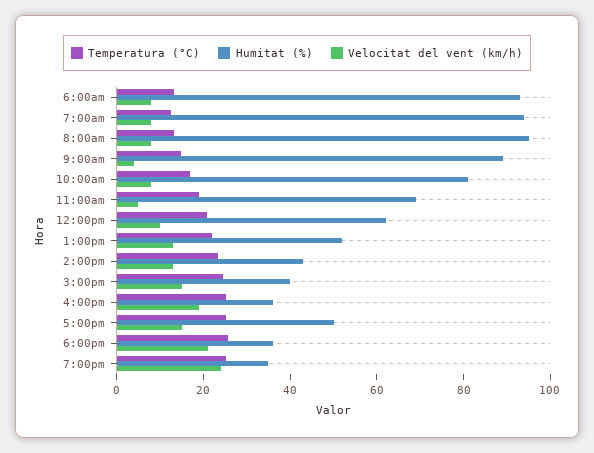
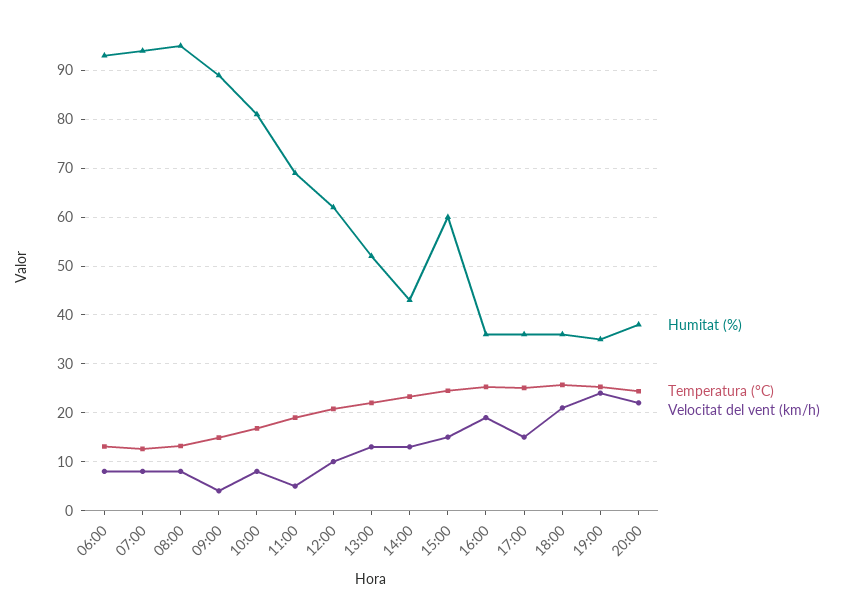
Humitat (%), 3:00pm: 40 -> 60
Humitat (%), 5:00pm: 50 -> 36
Humitat (%), 20:00: none -> 38
Temperatura (°C), 20:00: none -> 24
Velocitat del vent (km/h), 20:00: none -> 22

